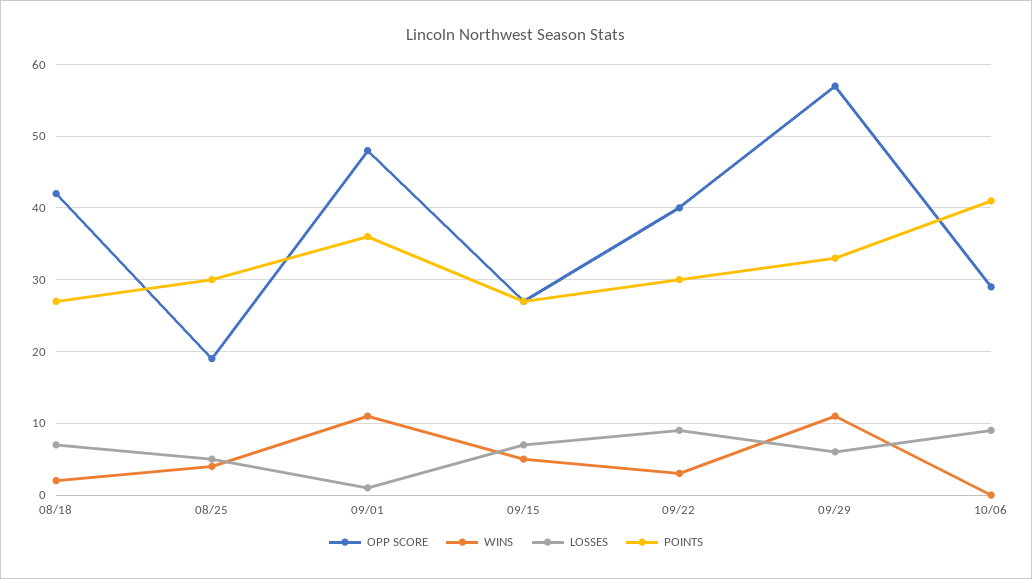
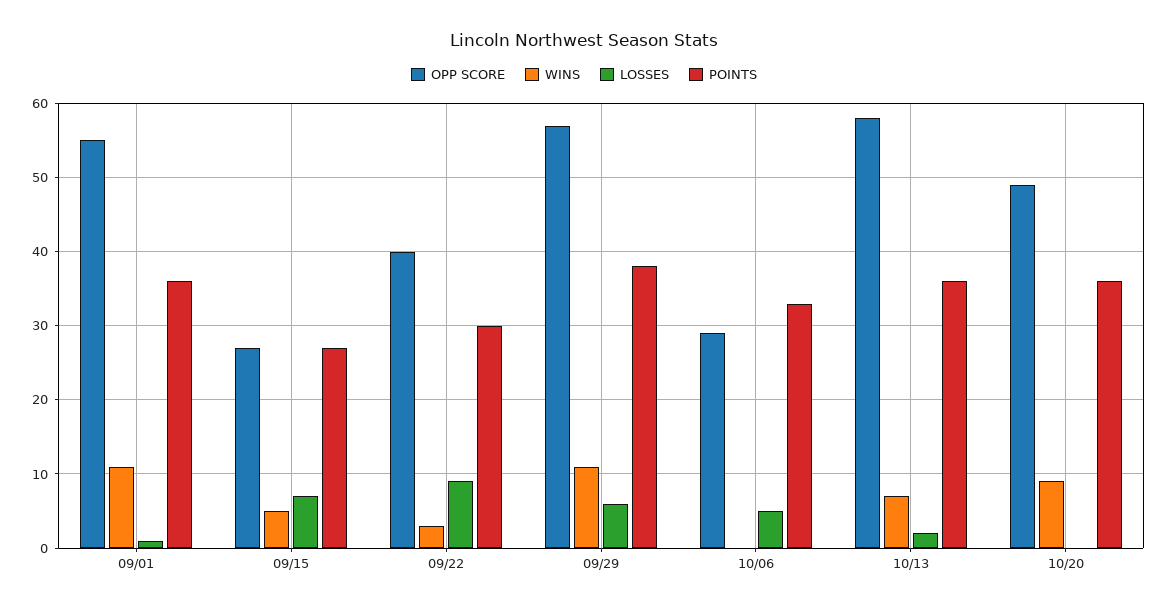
OPP SCORE, 08/18: 42 -> none
WINS, 08/18: 2 -> none
LOSSES, 08/18: 7 -> none
POINTS, 08/18: 27 -> none
OPP SCORE, 08/25: 19 -> none
WINS, 08/25: 4 -> none
LOSSES, 08/25: 5 -> none
POINTS, 08/25: 30 -> none
OPP SCORE, 09/01: 48 -> 55
POINTS, 09/29: 33 -> 38
LOSSES, 10/06: 9 -> 5
POINTS, 10/06: 41 -> 33
OPP SCORE, 10/13: none -> 58
WINS, 10/13: none -> 7
LOSSES, 10/13: none -> 2
POINTS, 10/13: none -> 36
OPP SCORE, 10/20: none -> 49
WINS, 10/20: none -> 9
LOSSES, 10/20: none -> 0
POINTS, 10/20: none -> 36

